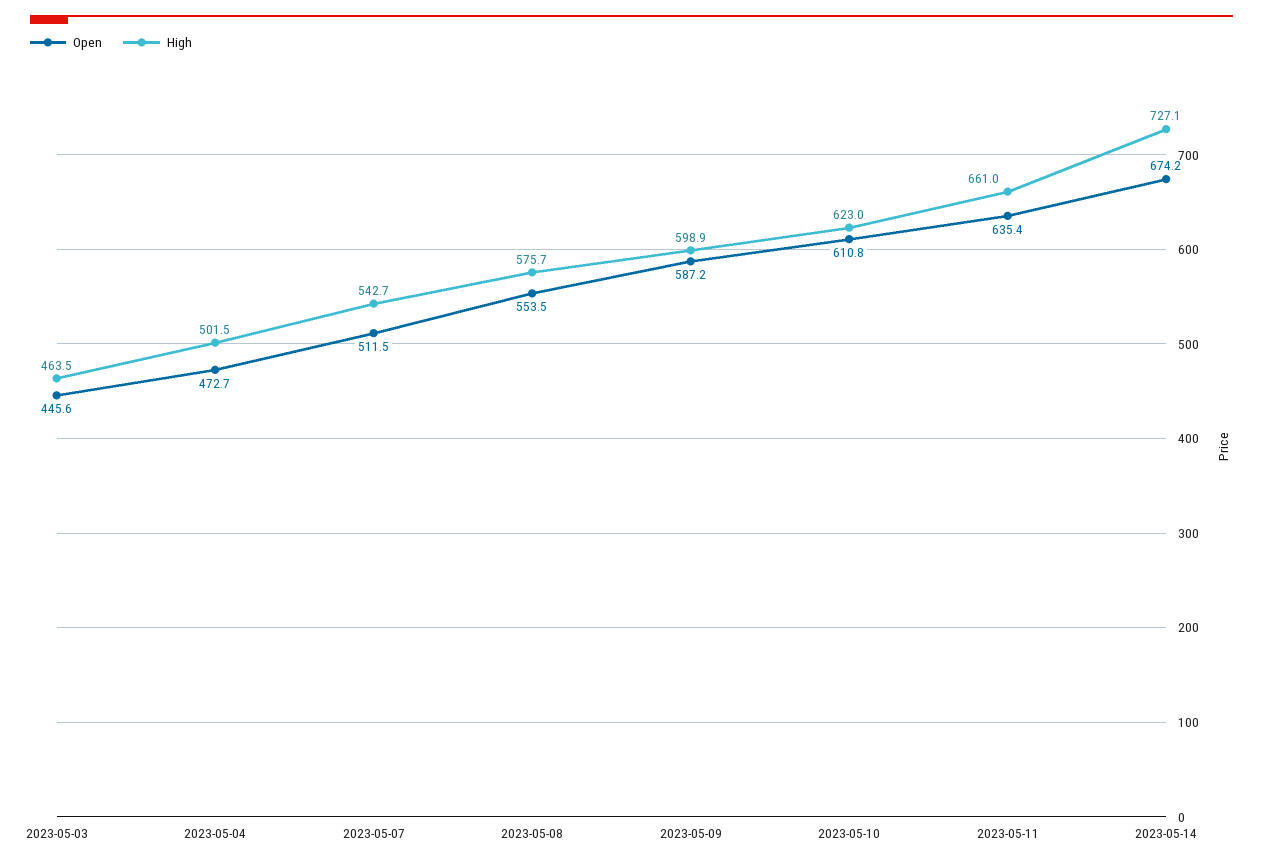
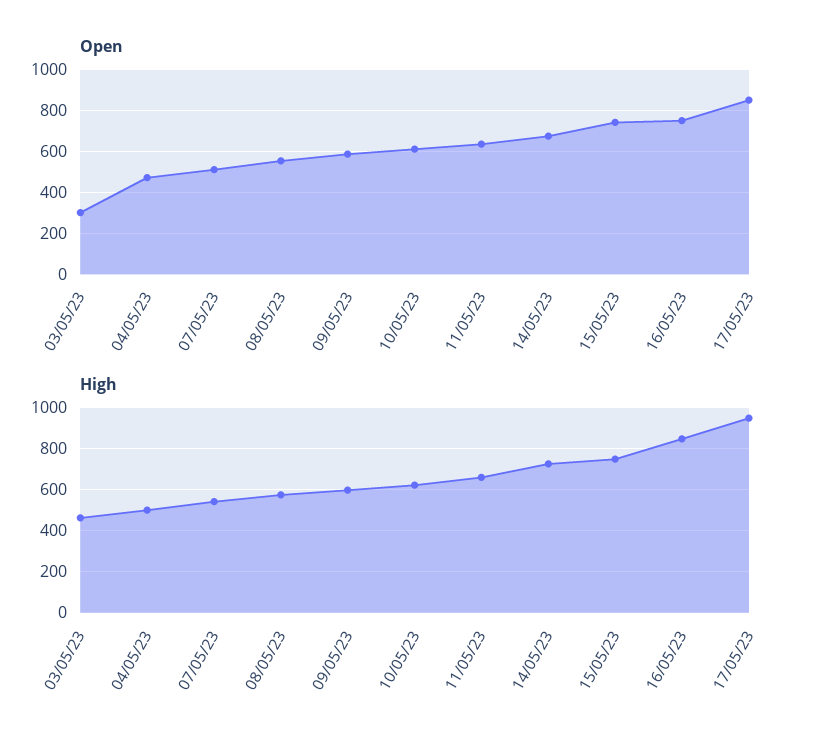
Open, 2023-05-03: 445.6 -> 300
Open, 15/05/23: none -> 750
Open, 16/05/23: none -> 750
Open, 17/05/23: none -> 850
High, 15/05/23: none -> 750
High, 16/05/23: none -> 850
High, 17/05/23: none -> 950

